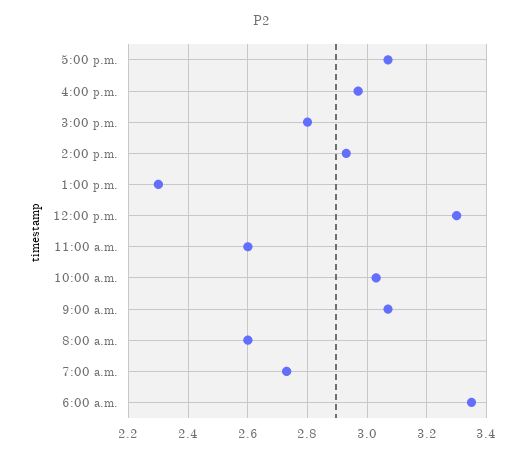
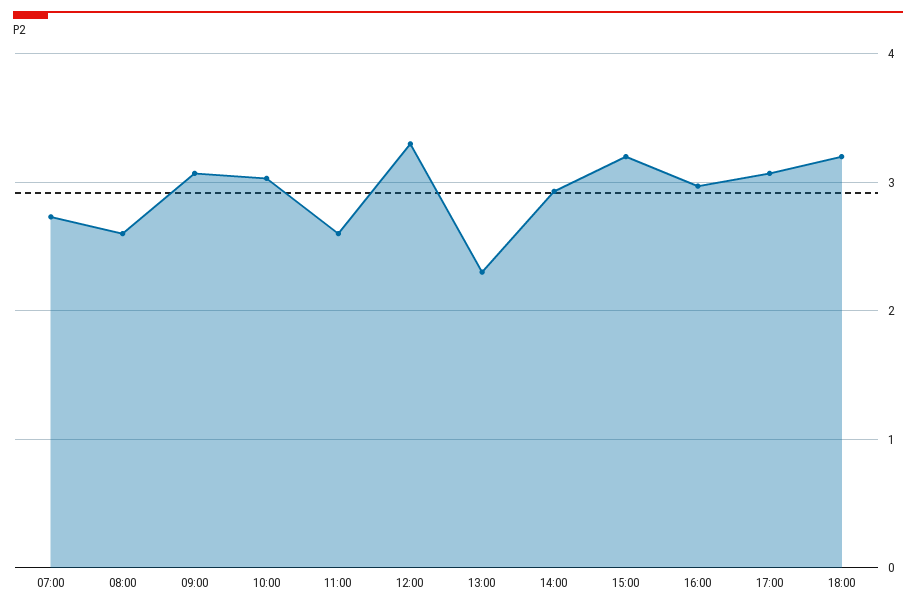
3:00 p.m.: 2.8 -> 3.2
6:00 a.m.: 3.35 -> none
18:00: none -> 3.2

